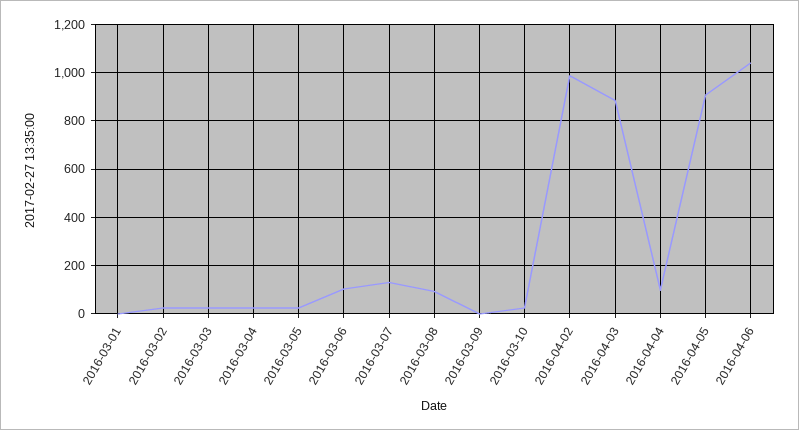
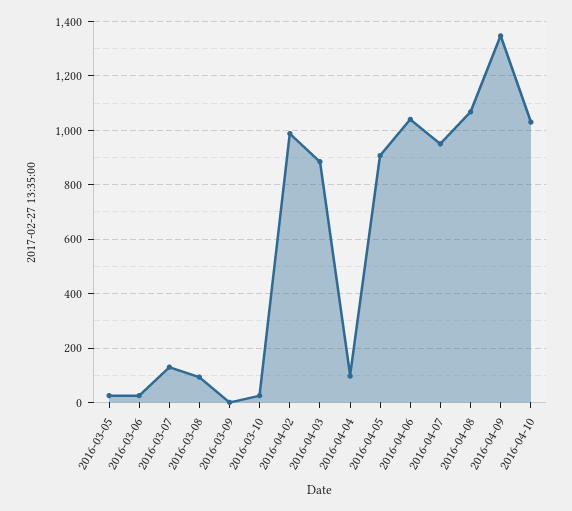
2016-03-01: 0 -> none
2016-03-02: 25 -> none
2016-03-03: 25 -> none
2016-03-04: 25 -> none
2016-03-06: 100 -> 25
2016-04-07: none -> 950
2016-04-08: none -> 1075
2016-04-09: none -> 1350
2016-04-10: none -> 1025

